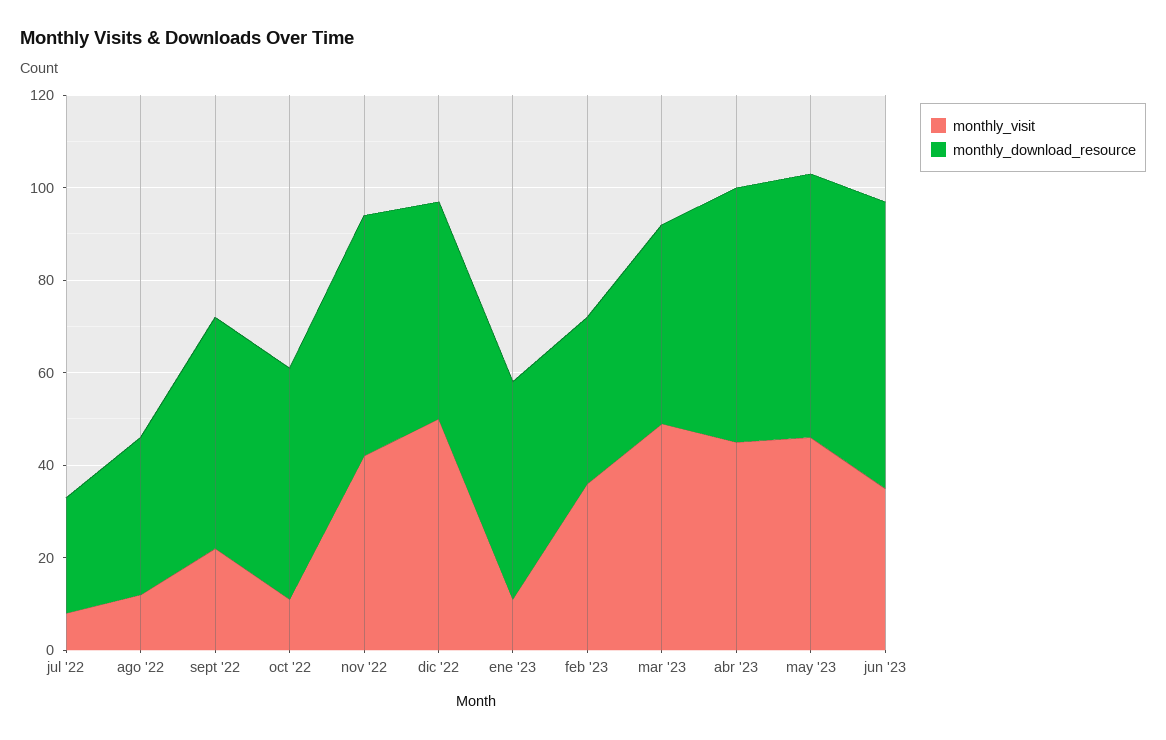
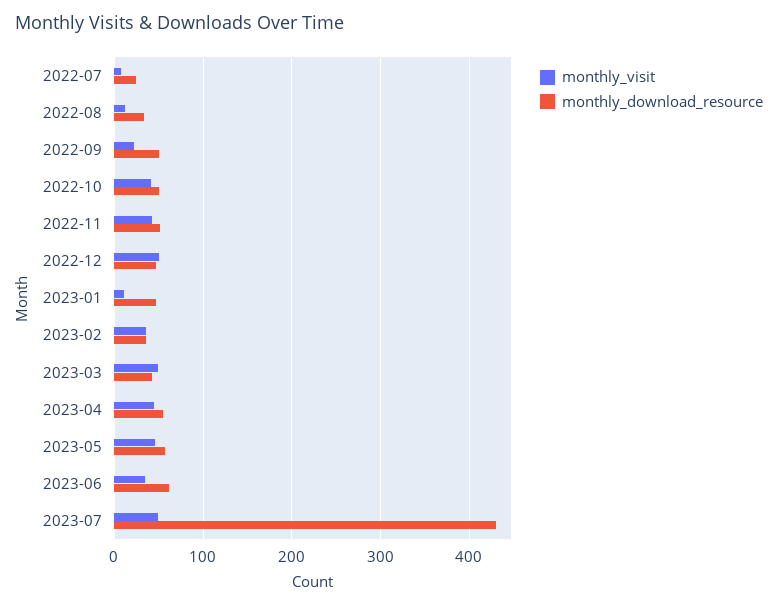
monthly_visit, oct '22: 10 -> 40
monthly_visit, 2023-07: none -> 50
monthly_download_resource, 2023-07: none -> 430

